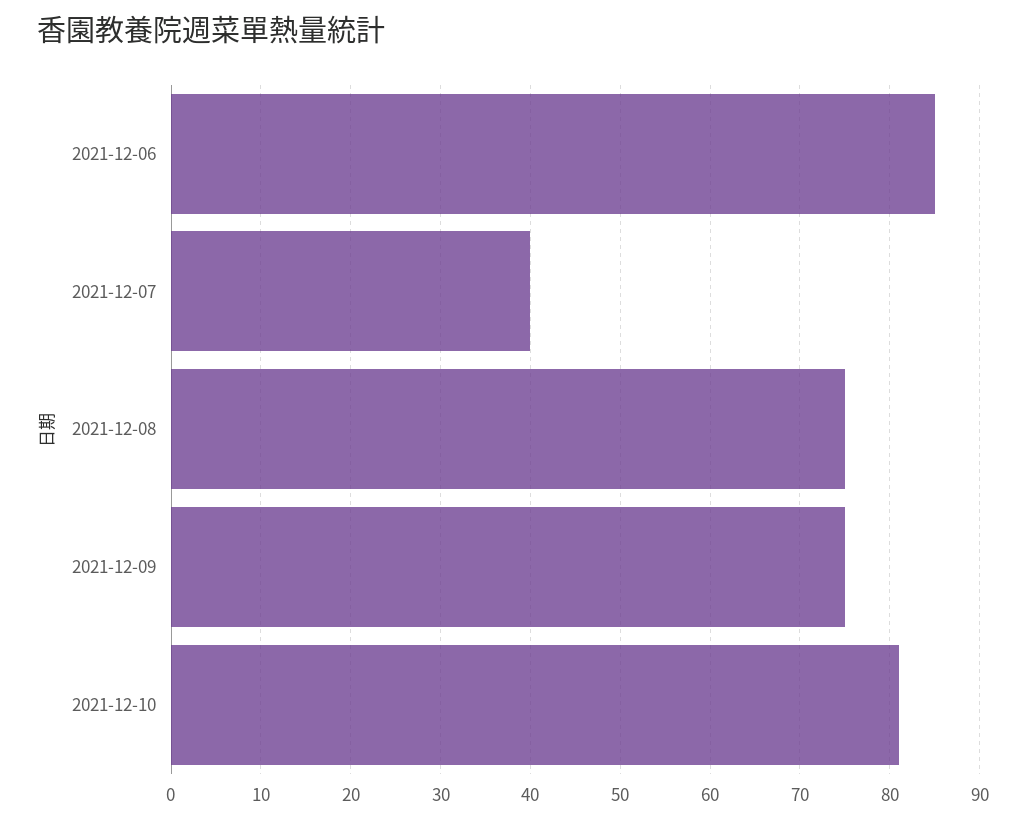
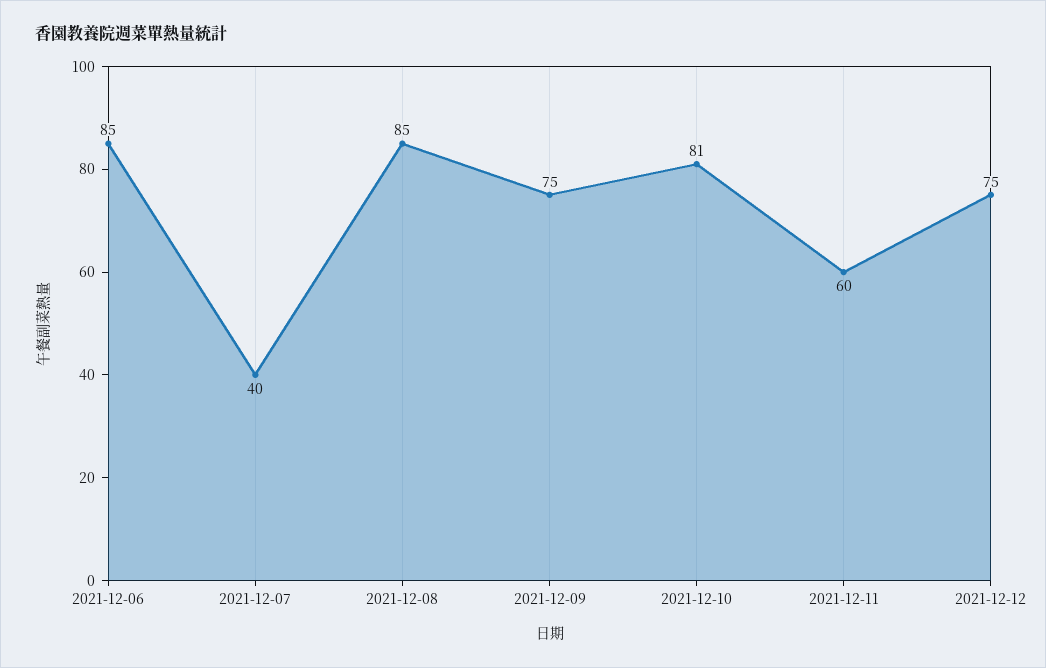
2021-12-08: 75 -> 85
2021-12-11: none -> 60
2021-12-12: none -> 75

